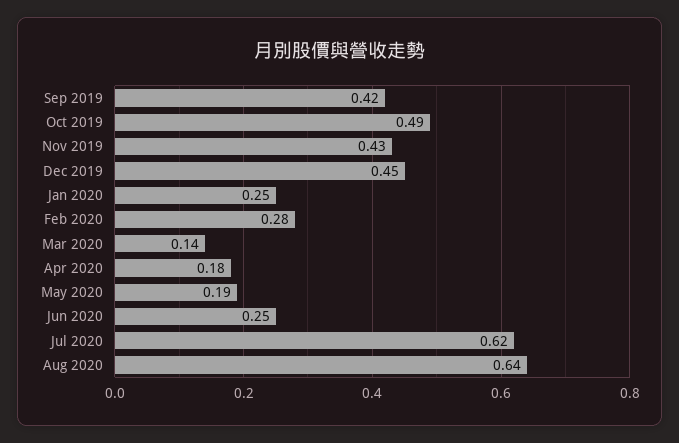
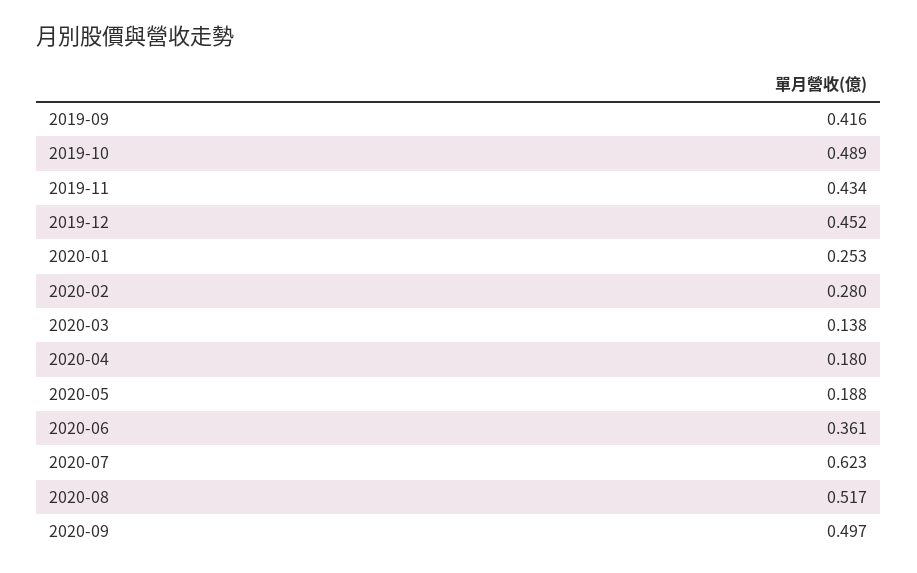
Jun 2020: 0.25 -> 0.361
Aug 2020: 0.64 -> 0.517
2020-09: none -> 0.497

